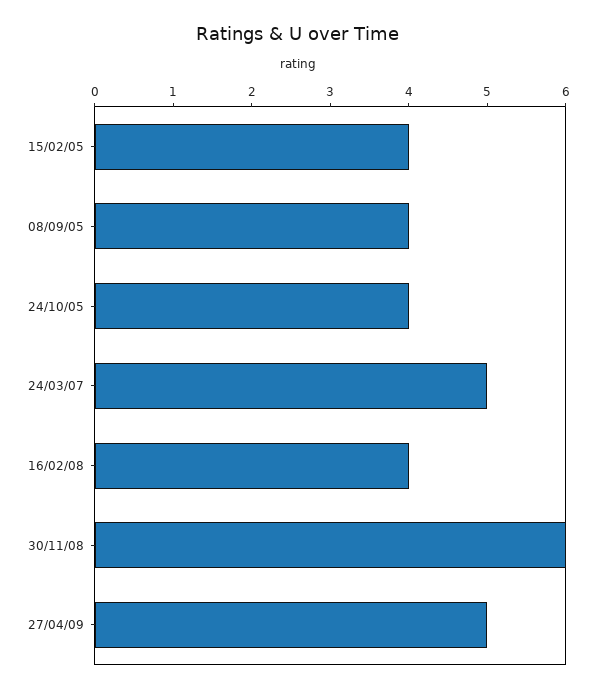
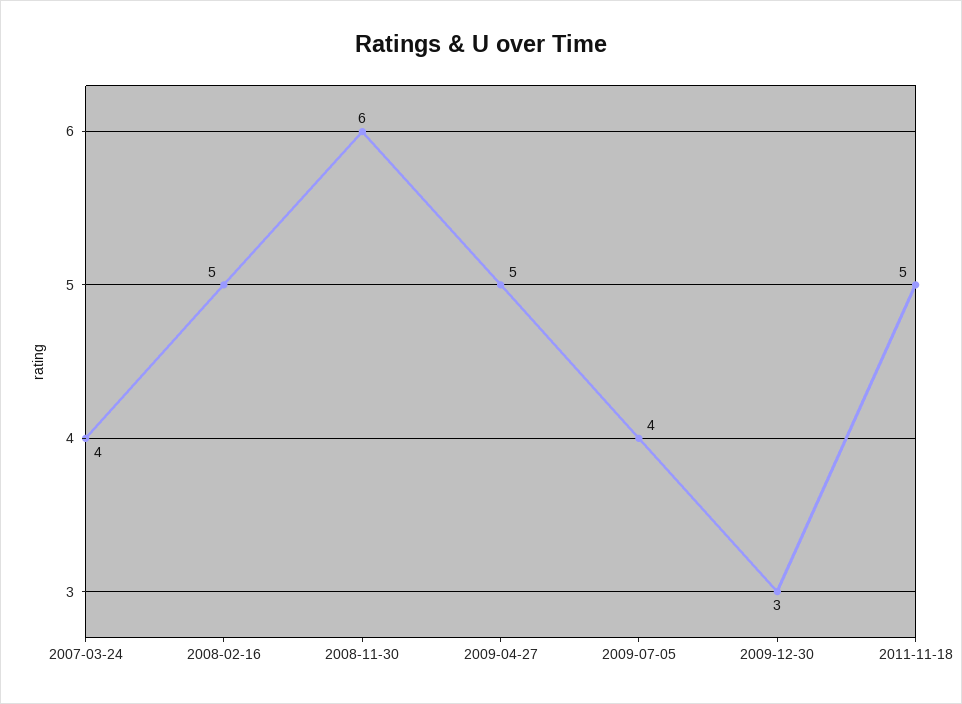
15/02/05: 4 -> none
08/09/05: 4 -> none
24/10/05: 4 -> none
24/03/07: 5 -> 4
16/02/08: 4 -> 5
2009-07-05: none -> 4
2009-12-30: none -> 3
2011-11-18: none -> 5

